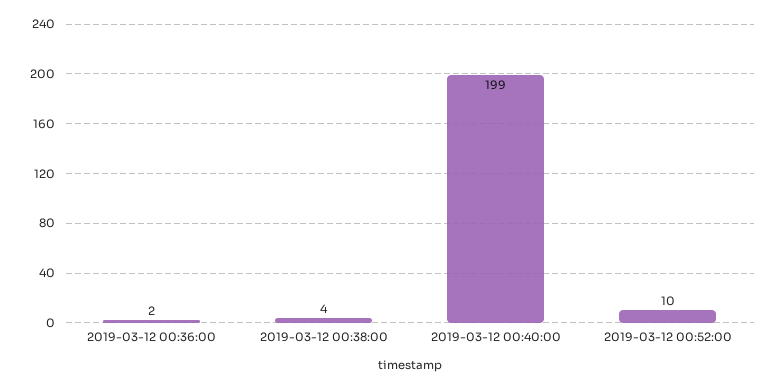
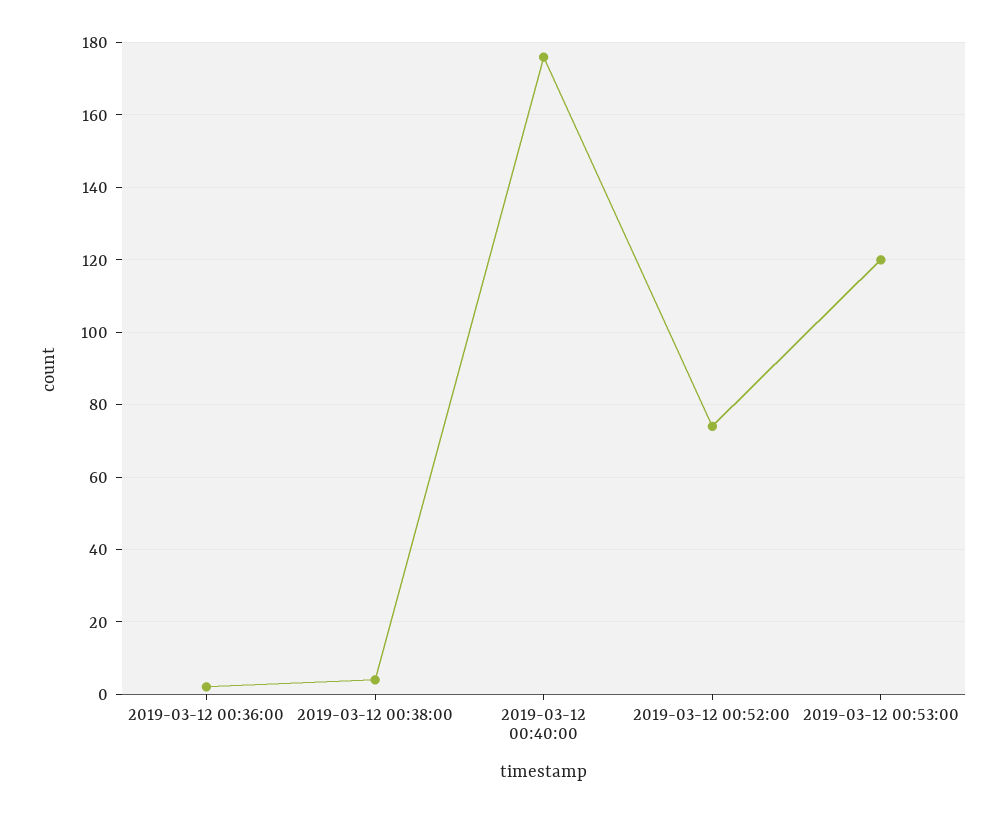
2019-03-12 00:40:00: 199 -> 175
2019-03-12 00:52:00: 10 -> 75
2019-03-12 00:53:00: none -> 120

